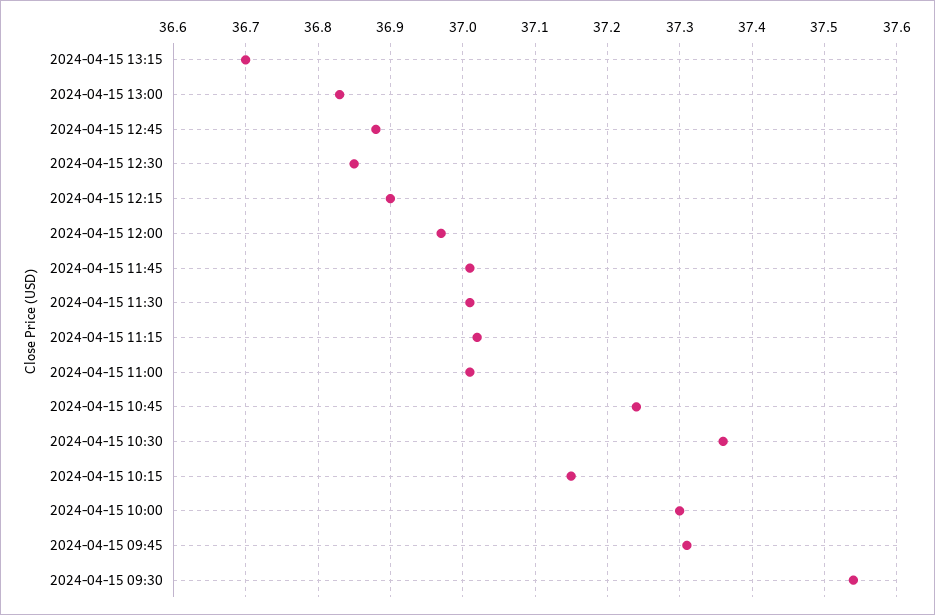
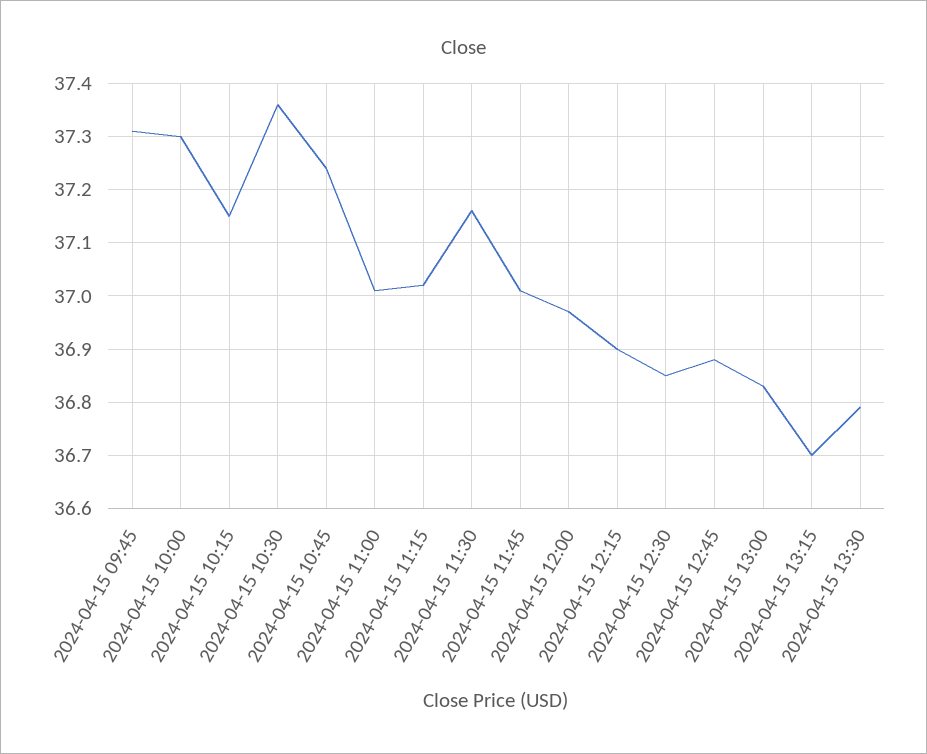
2024-04-15 11:30: 37.01 -> 37.15
2024-04-15 09:30: 37.54 -> none
2024-04-15 13:30: none -> 36.8

